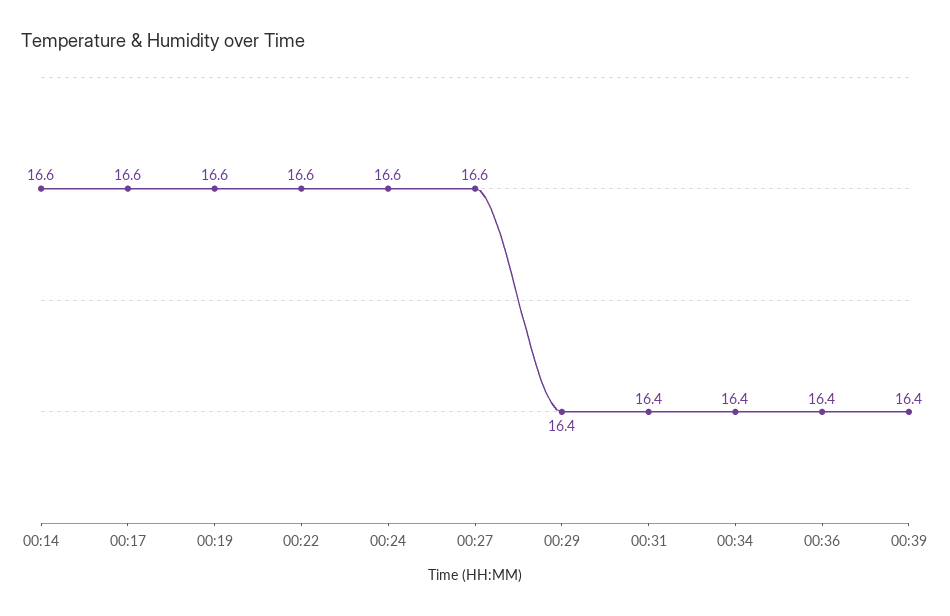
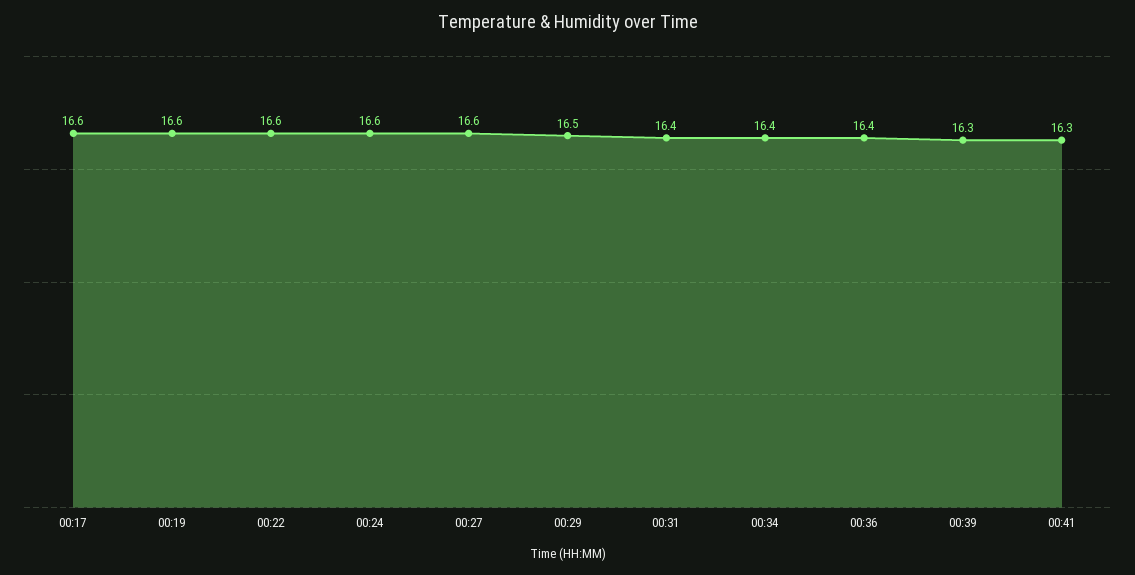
00:14: 16.6 -> none
00:29: 16.4 -> 16.5
00:39: 16.4 -> 16.3
00:41: none -> 16.3

